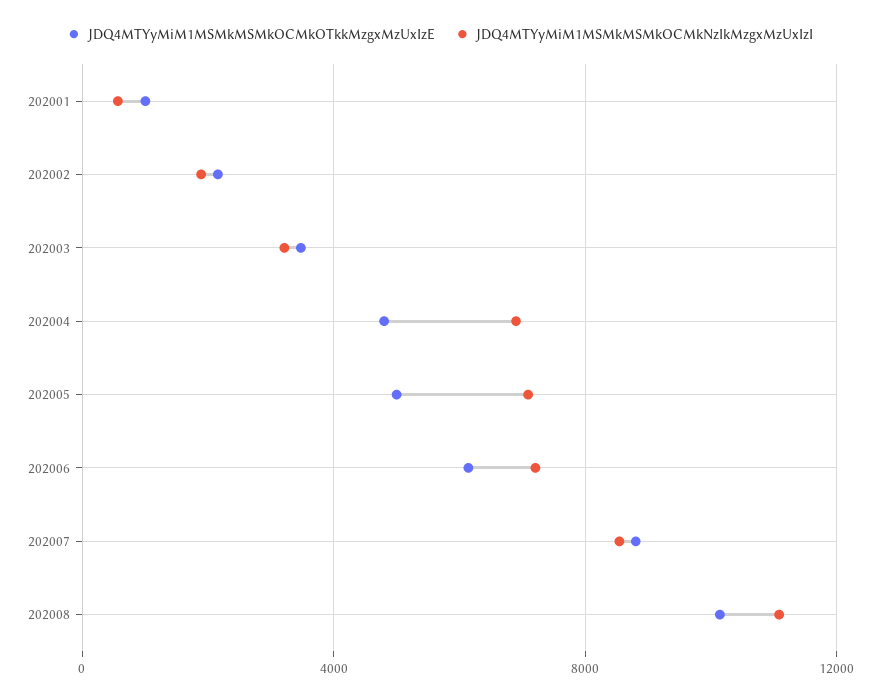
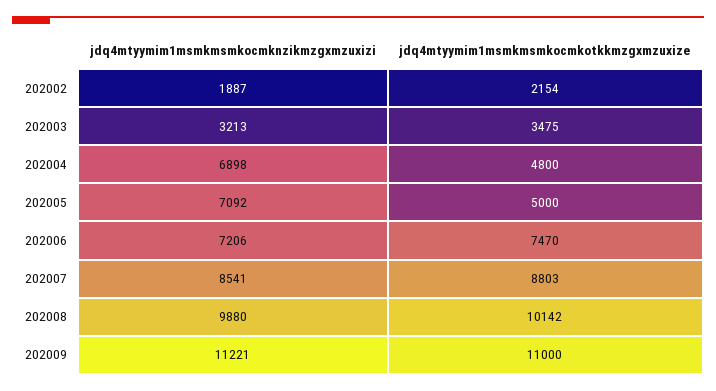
JDQ4MTYyMiM1MSMkMSMkOCMkOTkkMzgxMzUxIzE, 202001: 1000 -> none
JDQ4MTYyMiM1MSMkMSMkOCMkNzIkMzgxMzUxIzI, 202001: 500 -> none
JDQ4MTYyMiM1MSMkMSMkOCMkOTkkMzgxMzUxIzE, 202006: 6000 -> 7470
JDQ4MTYyMiM1MSMkMSMkOCMkNzIkMzgxMzUxIzI, 202008: 11000 -> 9880
JDQ4MTYyMiM1MSMkMSMkOCMkNzIkMzgxMzUxIzI, 202009: none -> 11221
JDQ4MTYyMiM1MSMkMSMkOCMkOTkkMzgxMzUxIzE, 202009: none -> 11000

